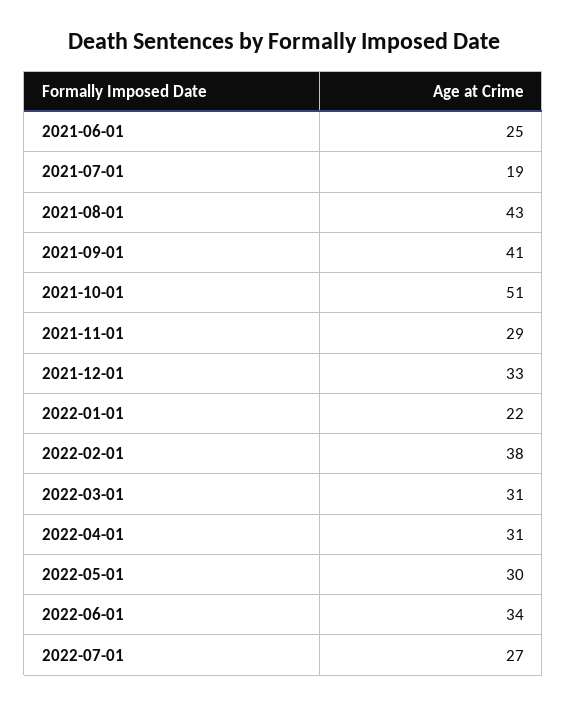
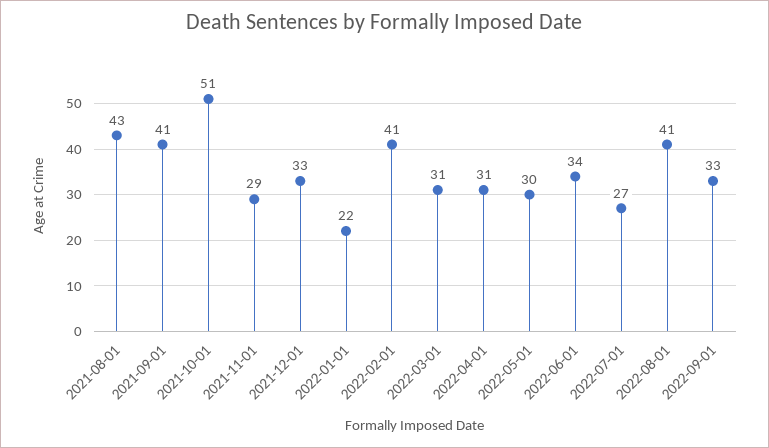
2021-06-01: 25 -> none
2021-07-01: 19 -> none
2022-02-01: 38 -> 41
2022-08-01: none -> 41
2022-09-01: none -> 33

